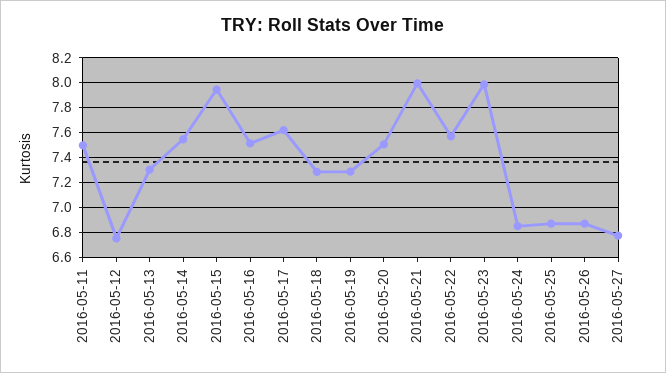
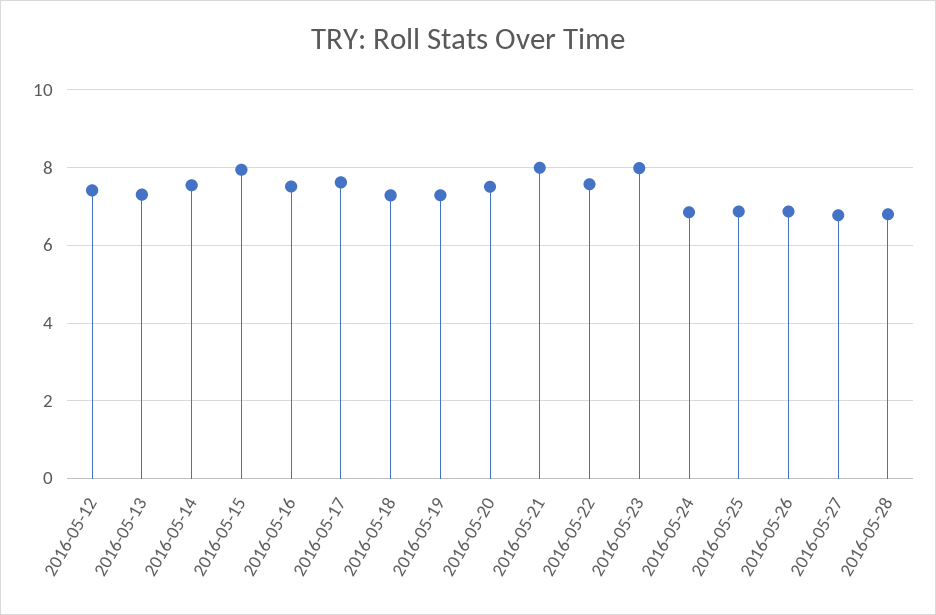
2016-05-11: 7.5 -> none
2016-05-12: 6.75 -> 7.4
2016-05-28: none -> 6.8

